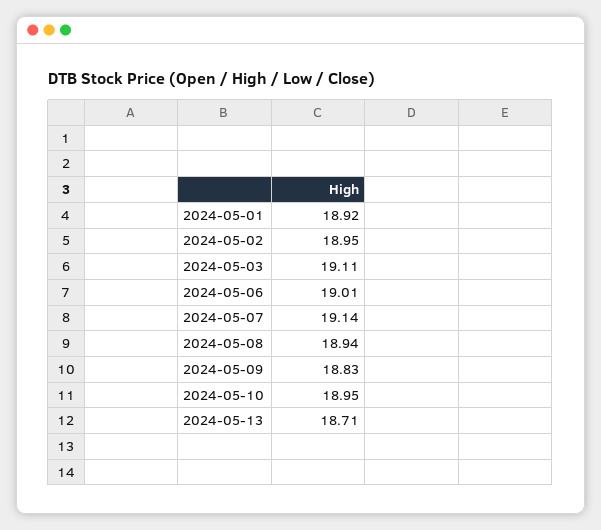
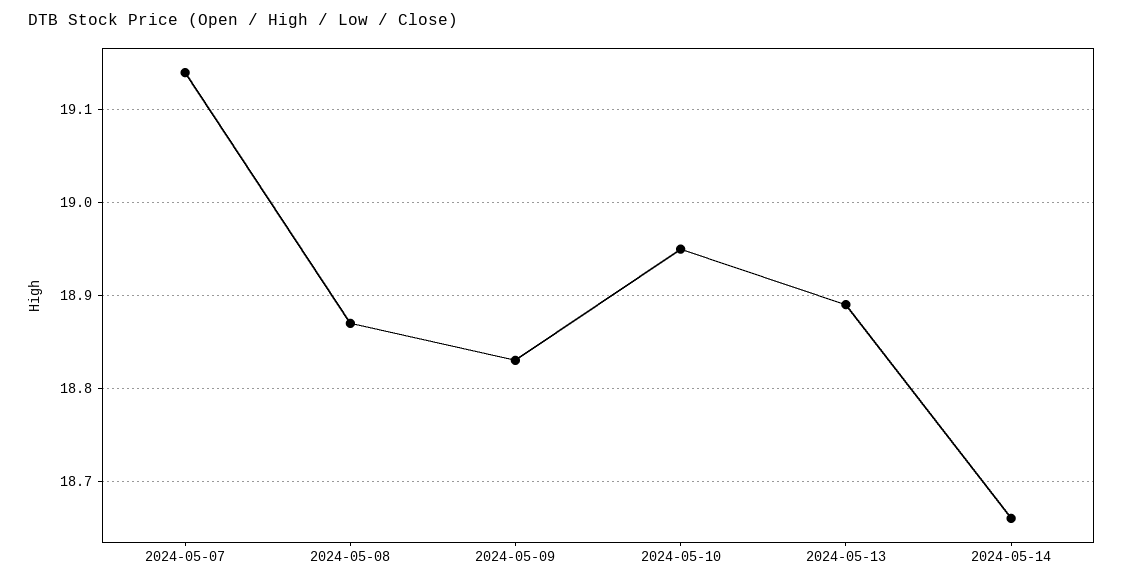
2024-05-01: 18.92 -> none
2024-05-02: 18.95 -> none
2024-05-03: 19.11 -> none
2024-05-06: 19.01 -> none
2024-05-08: 18.94 -> 18.87
2024-05-13: 18.71 -> 18.89
2024-05-14: none -> 18.66

